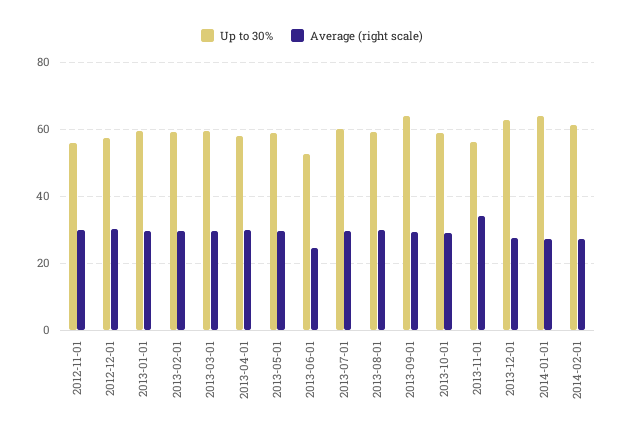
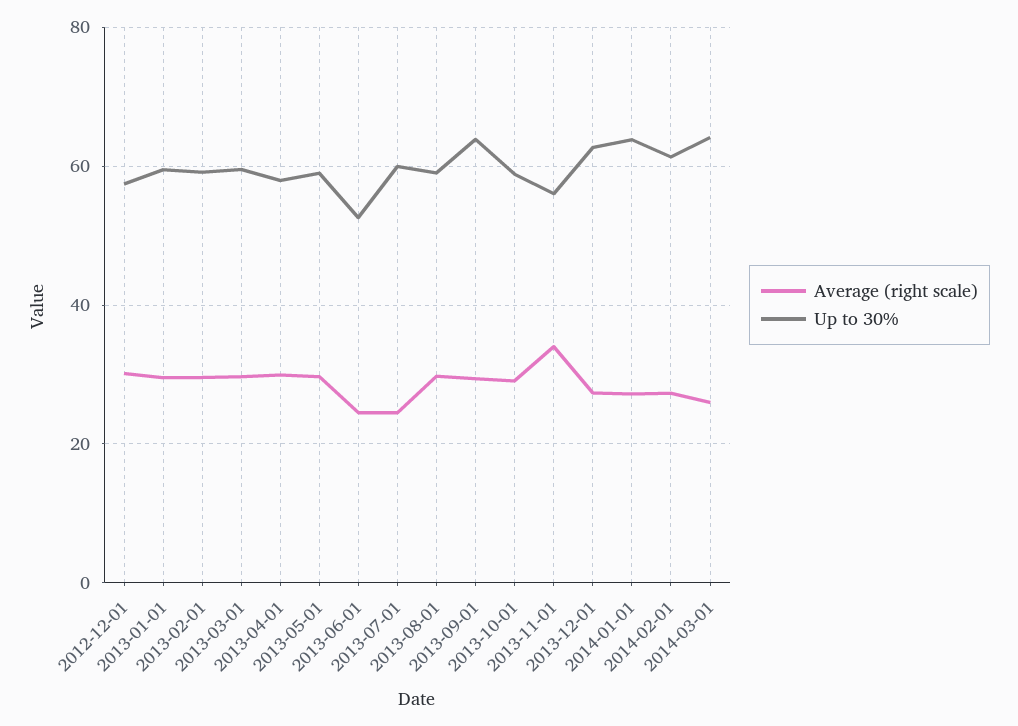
Up to 30%, 2012-11-01: 56 -> none
Average (right scale), 2012-11-01: 30 -> none
Average (right scale), 2013-07-01: 30 -> 24
Average (right scale), 2014-03-01: none -> 26
Up to 30%, 2014-03-01: none -> 64

